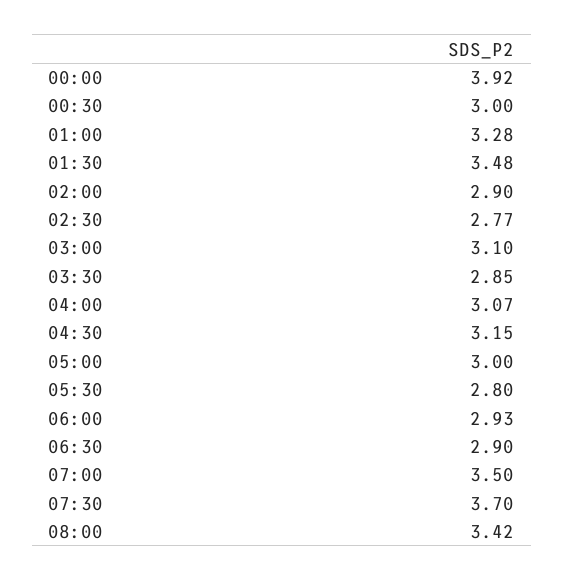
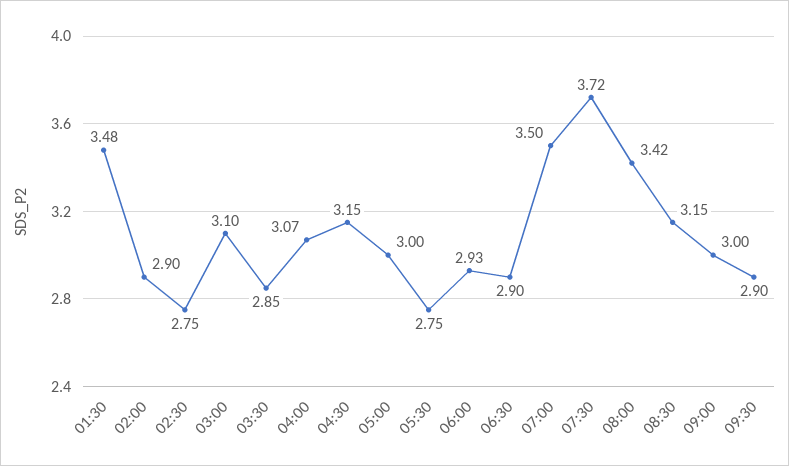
00:00: 3.92 -> none
00:30: 3 -> none
01:00: 3.28 -> none
02:30: 2.77 -> 2.75
05:30: 2.8 -> 2.75
07:30: 3.7 -> 3.72
08:30: none -> 3.15
09:00: none -> 3
09:30: none -> 2.9

